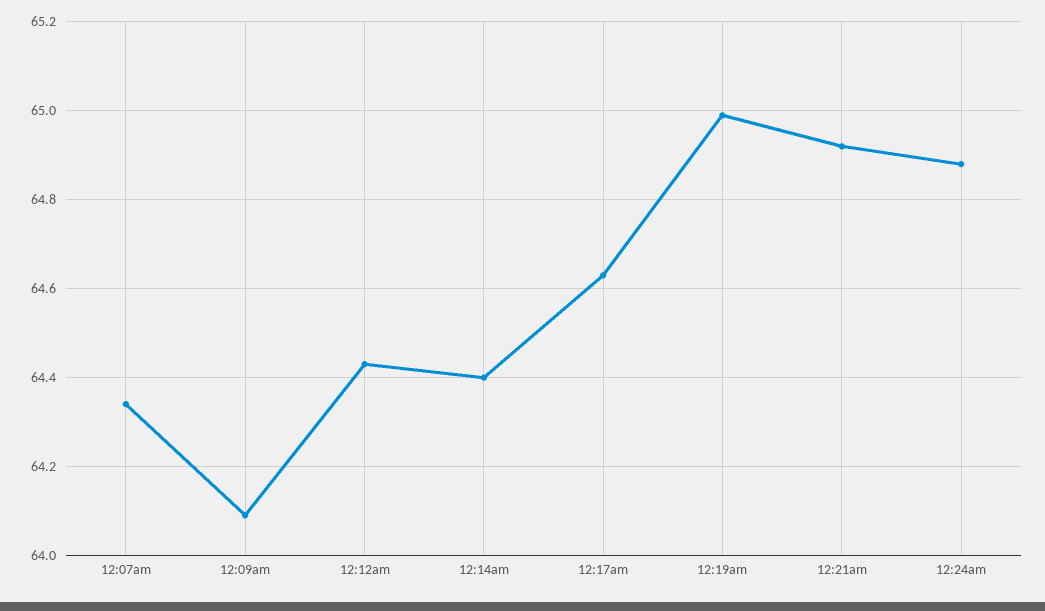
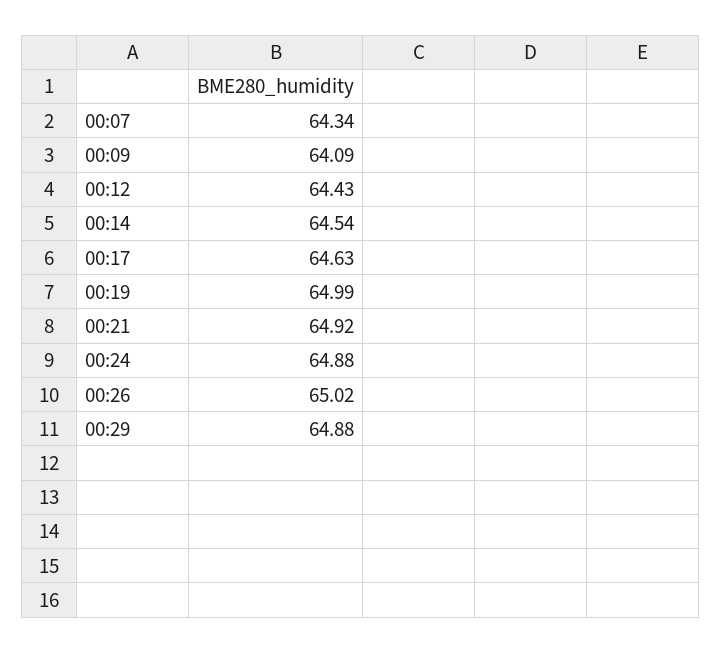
12:14am: 64.4 -> 64.54
00:26: none -> 65.02
00:29: none -> 64.88

